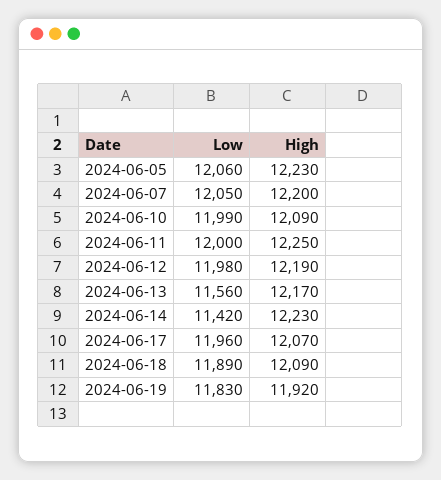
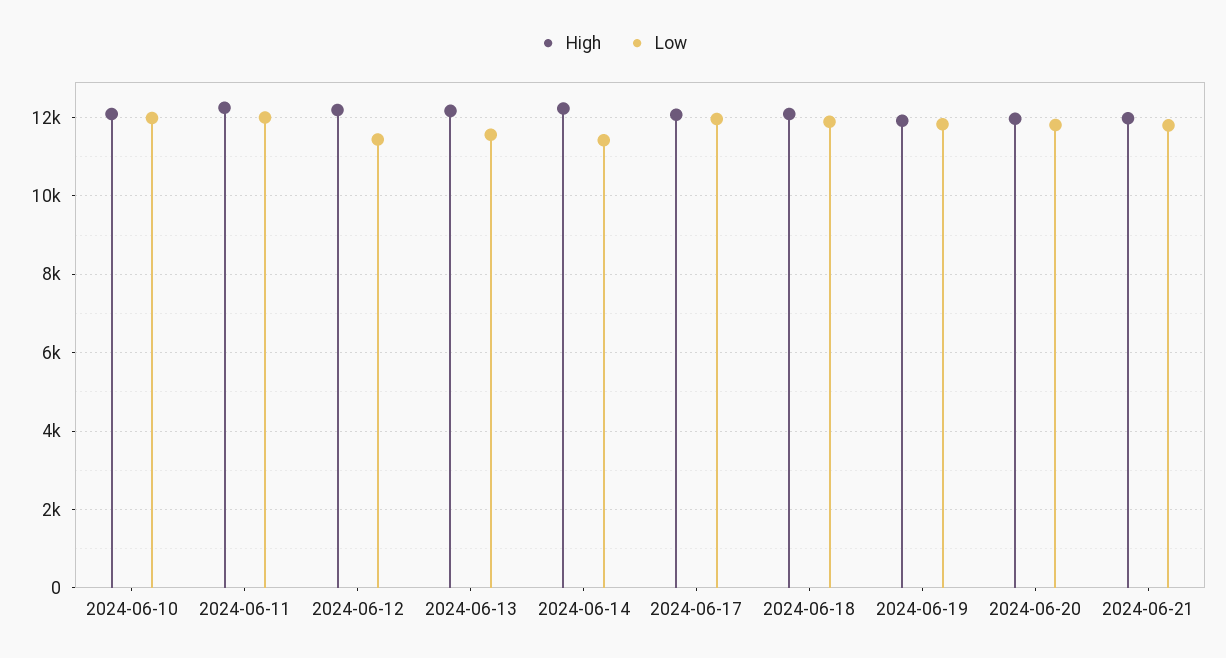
Low, 2024-06-05: 12060 -> none
High, 2024-06-05: 12230 -> none
Low, 2024-06-07: 12050 -> none
High, 2024-06-07: 12200 -> none
Low, 2024-06-12: 11980 -> 11400
High, 2024-06-20: none -> 12000
Low, 2024-06-20: none -> 11800
High, 2024-06-21: none -> 12000
Low, 2024-06-21: none -> 11800

